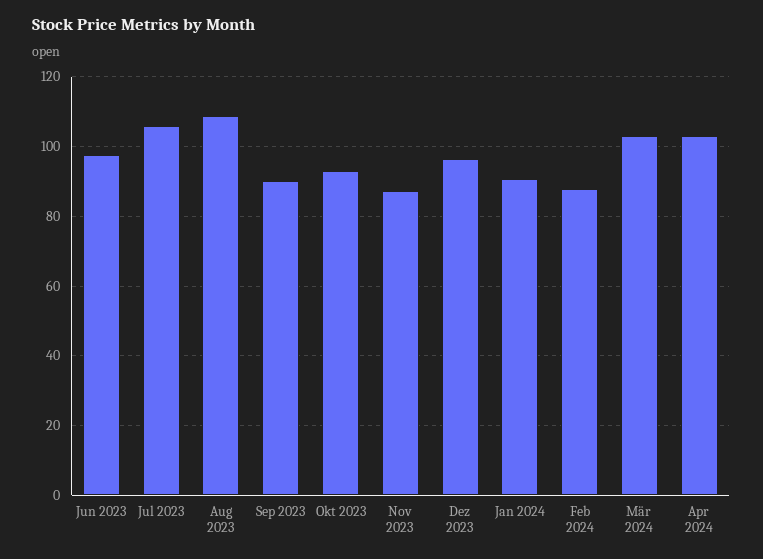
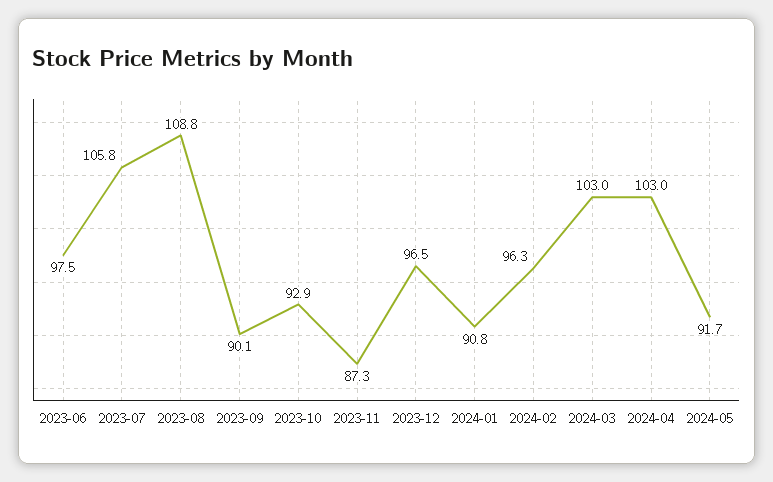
Feb 2024: 88 -> 96.3
2024-05: none -> 91.7

